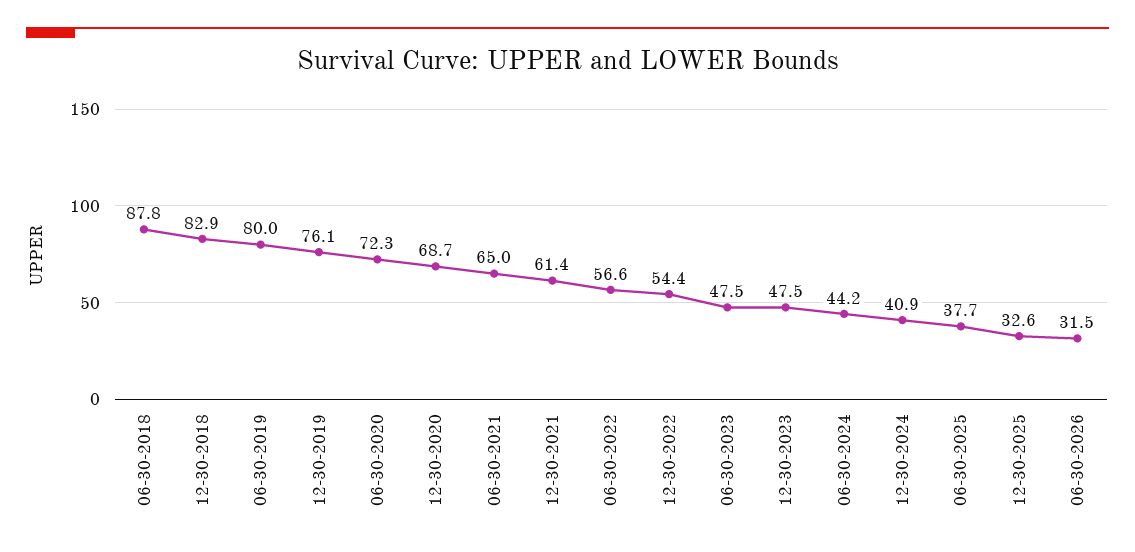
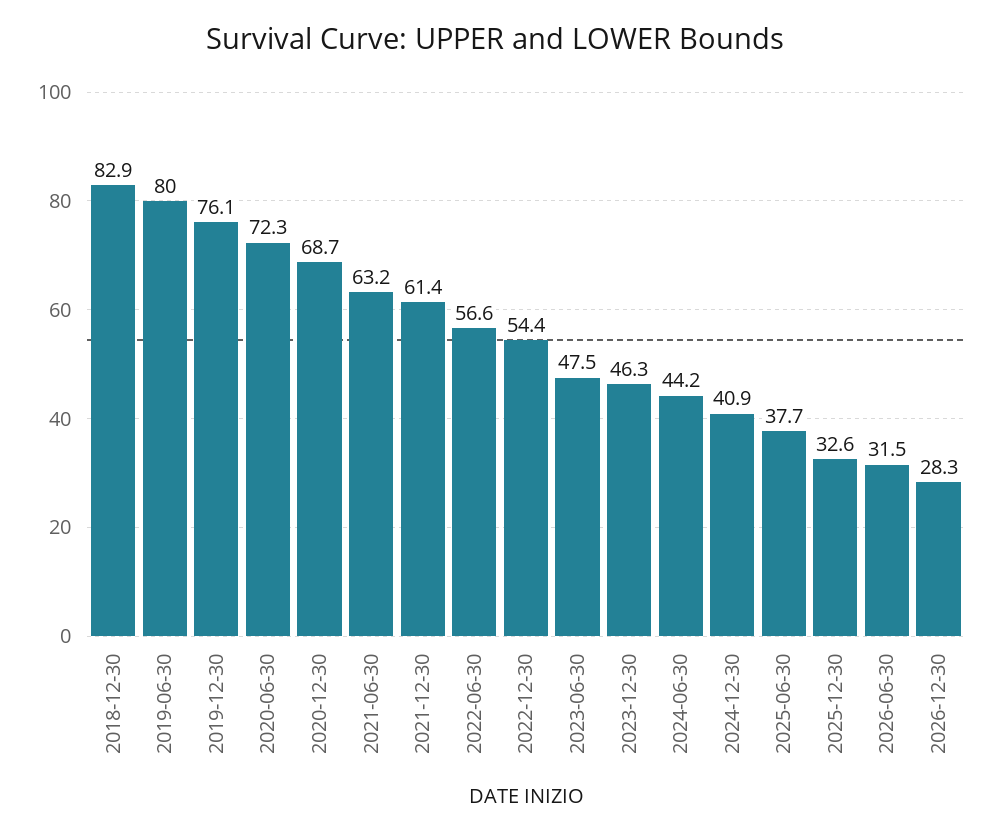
06-30-2018: 87.8 -> none
06-30-2021: 65 -> 63.2
12-30-2023: 47.5 -> 46.3
2026-12-30: none -> 28.3

